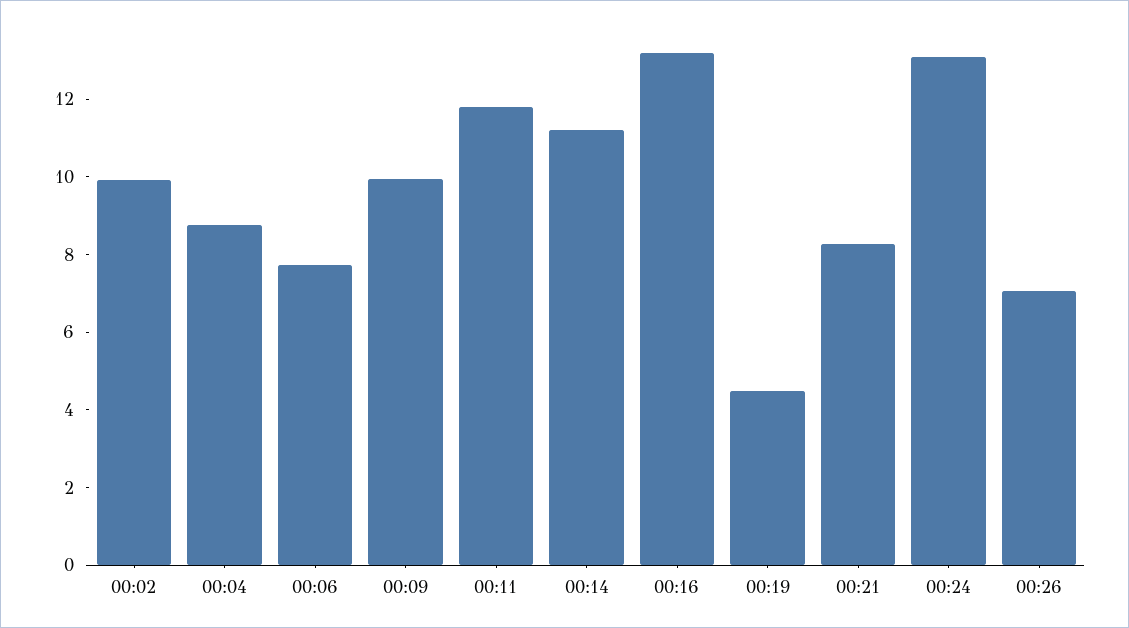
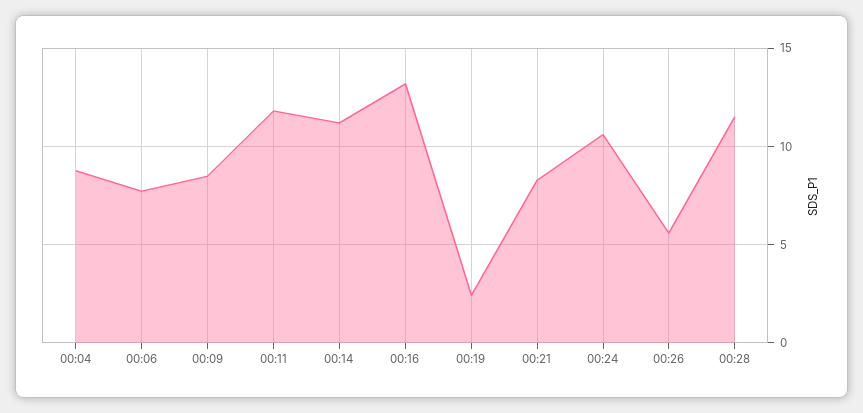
00:02: 10 -> none
00:09: 10 -> 8.5
00:19: 4.5 -> 2.5
00:24: 13 -> 10.5
00:26: 7 -> 5.5
00:28: none -> 11.5

